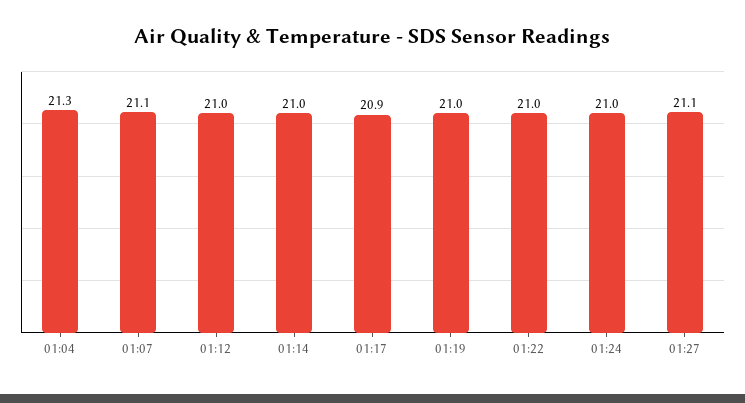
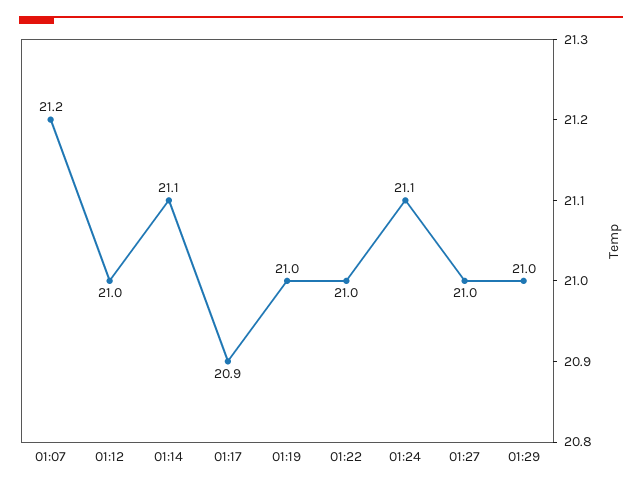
01:04: 21.3 -> none
01:07: 21.1 -> 21.2
01:14: 21 -> 21.1
01:24: 21 -> 21.1
01:27: 21.1 -> 21
01:29: none -> 21

